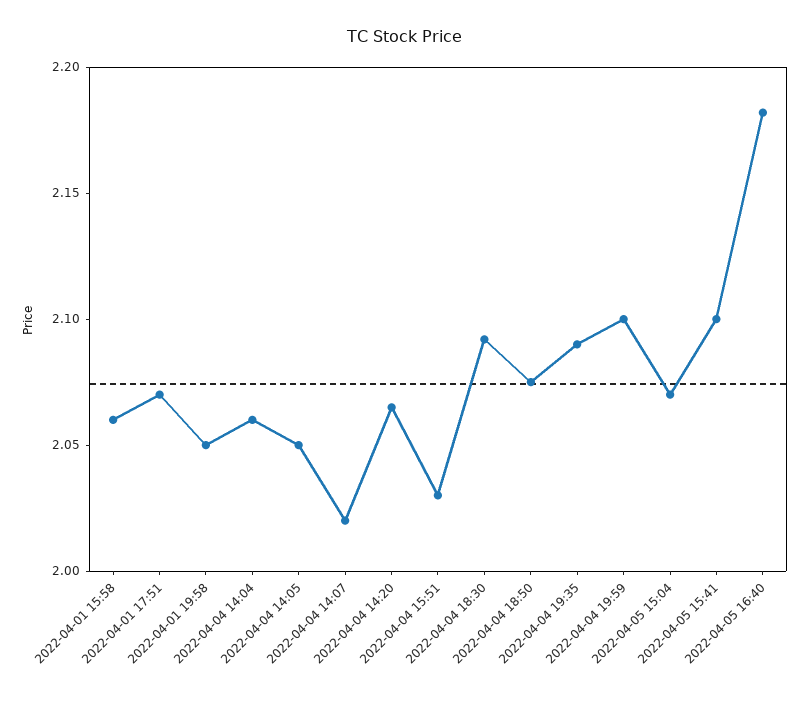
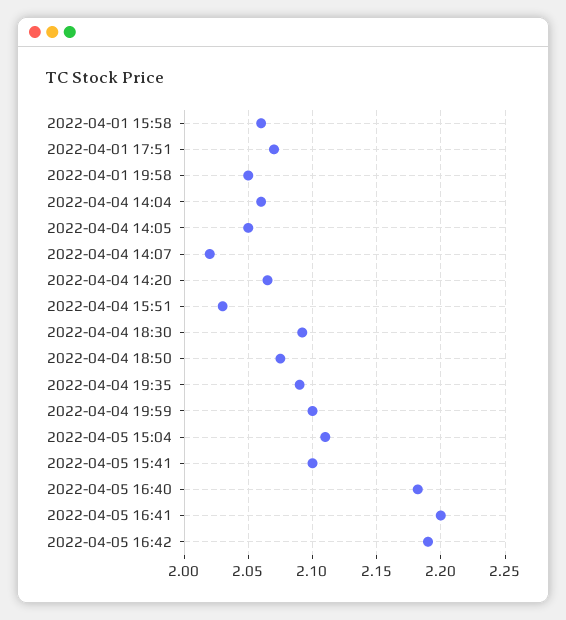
2022-04-05 15:04: 2.07 -> 2.11
2022-04-05 16:41: none -> 2.2
2022-04-05 16:42: none -> 2.19

